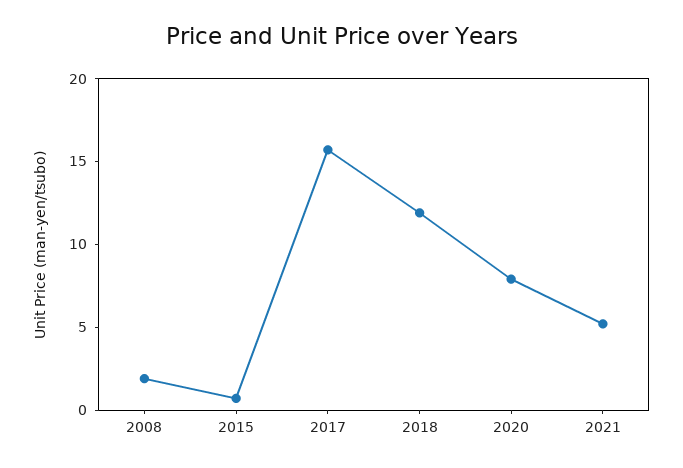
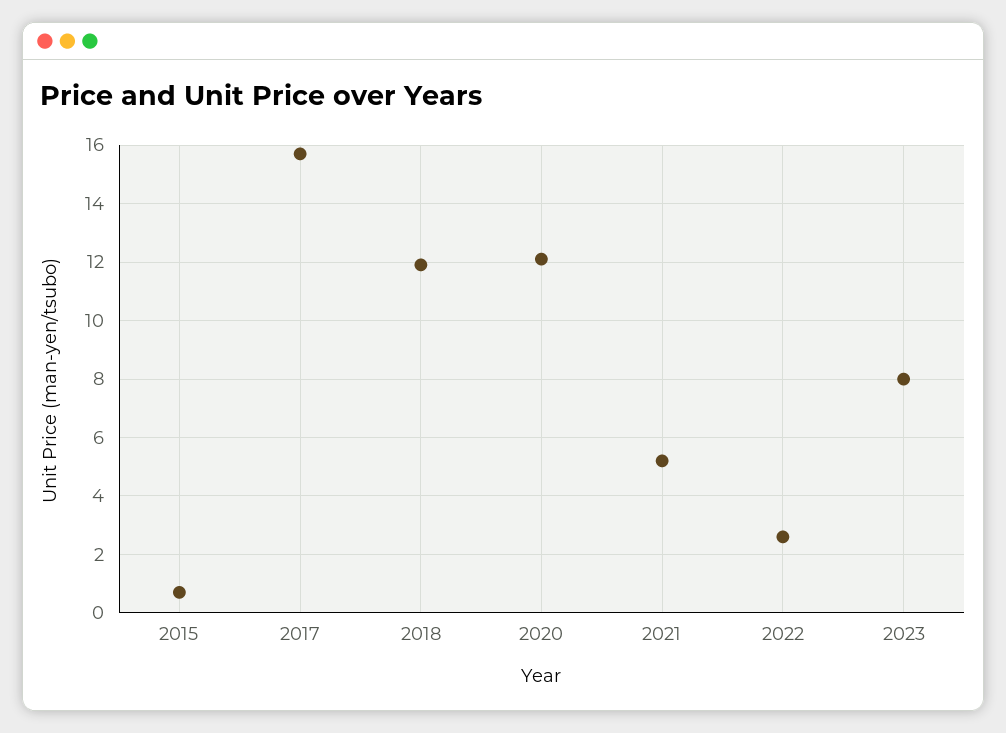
2008: 2 -> none
2020: 8 -> 12
2022: none -> 2.5
2023: none -> 8

